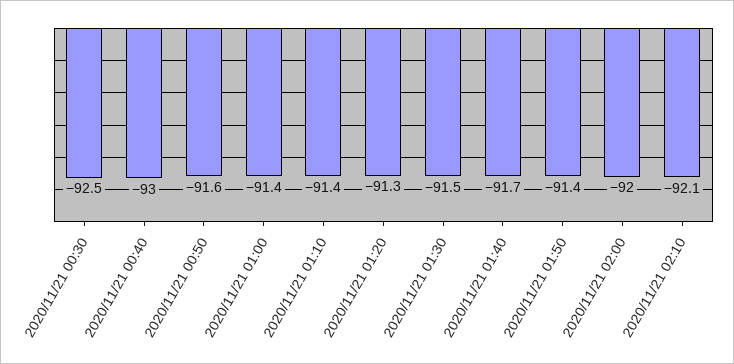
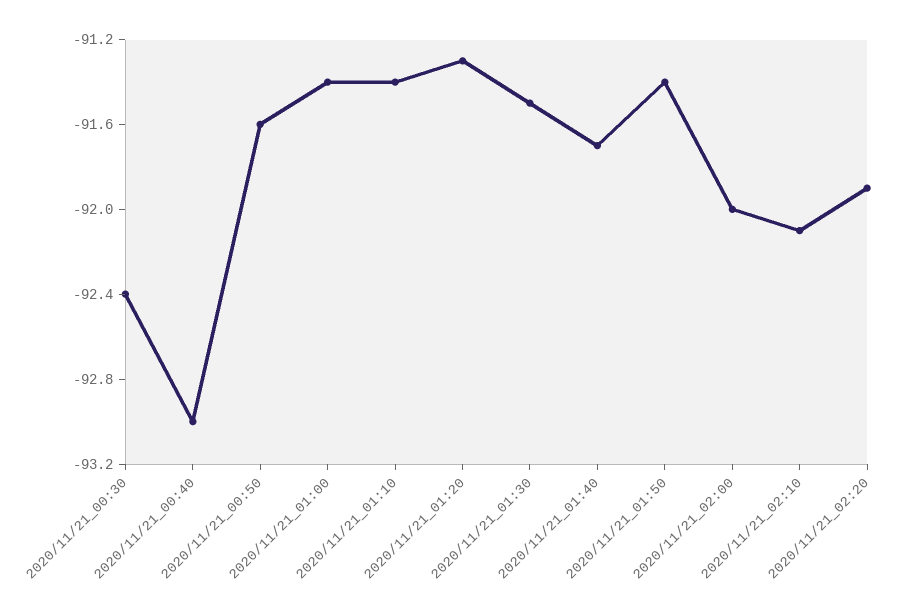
2020/11/21 00:30: -92.5 -> -92.4
2020/11/21_02:20: none -> -91.9

